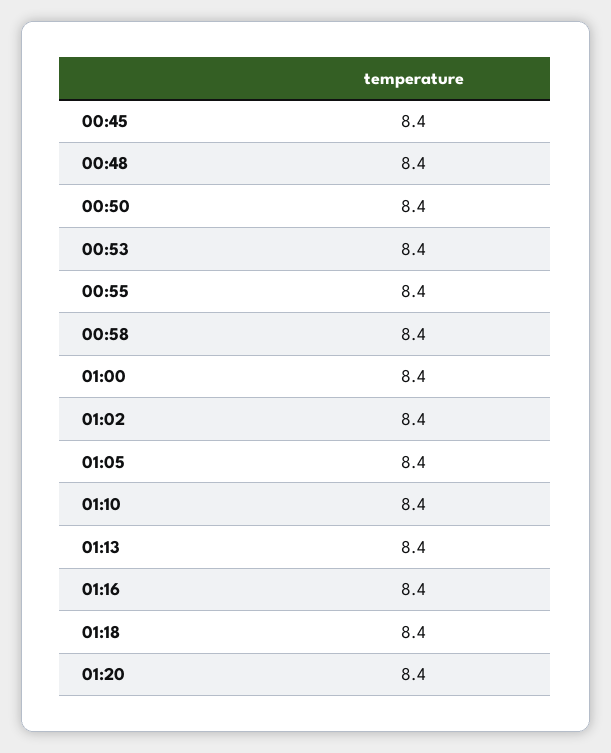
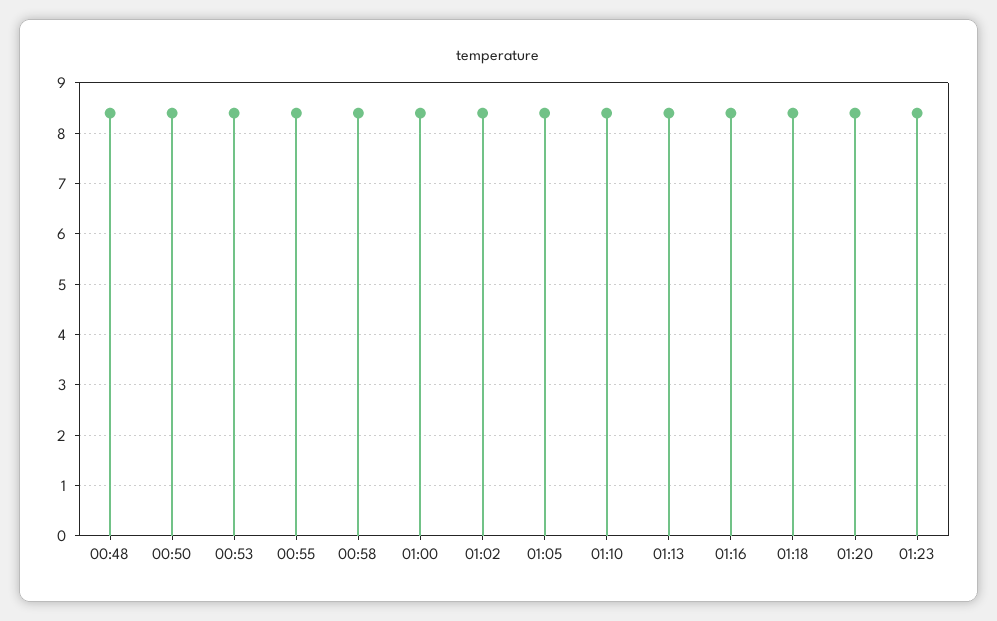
00:45: 8.4 -> none
01:23: none -> 8.5

